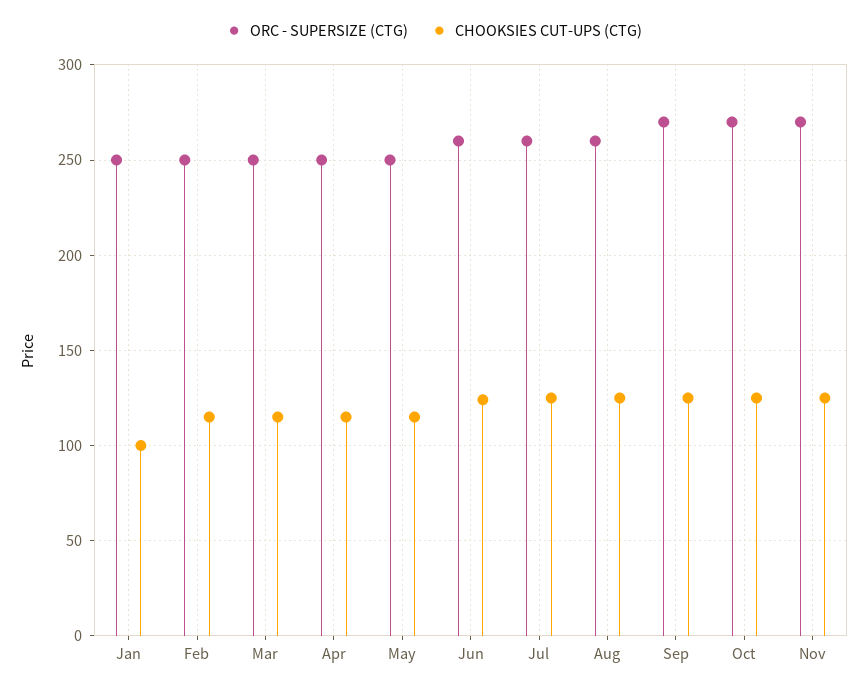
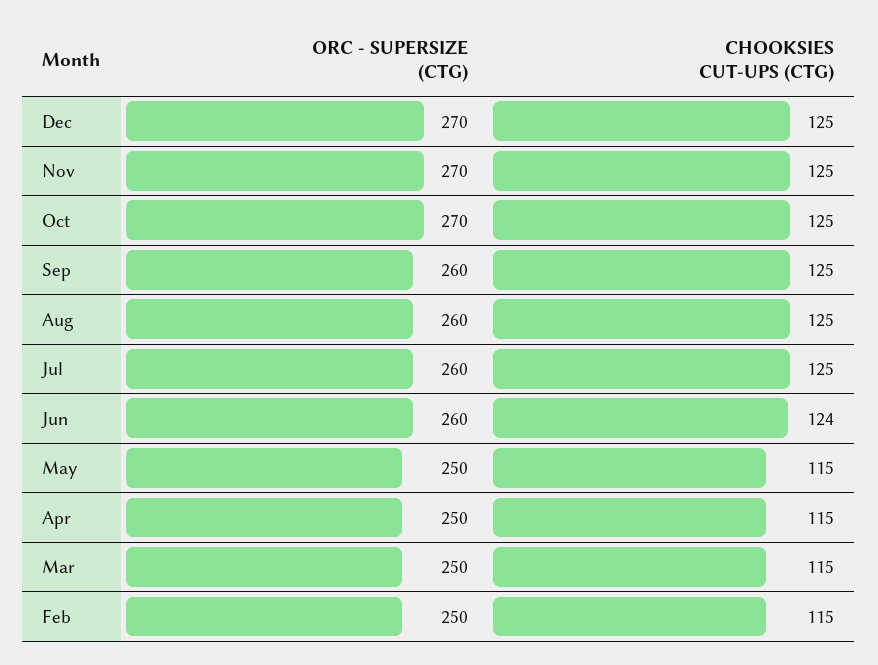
ORC - SUPERSIZE (CTG), Jan: 250 -> none
CHOOKSIES CUT-UPS (CTG), Jan: 100 -> none
ORC - SUPERSIZE (CTG), Sep: 270 -> 260
ORC - SUPERSIZE (CTG), Dec: none -> 270
CHOOKSIES CUT-UPS (CTG), Dec: none -> 125

